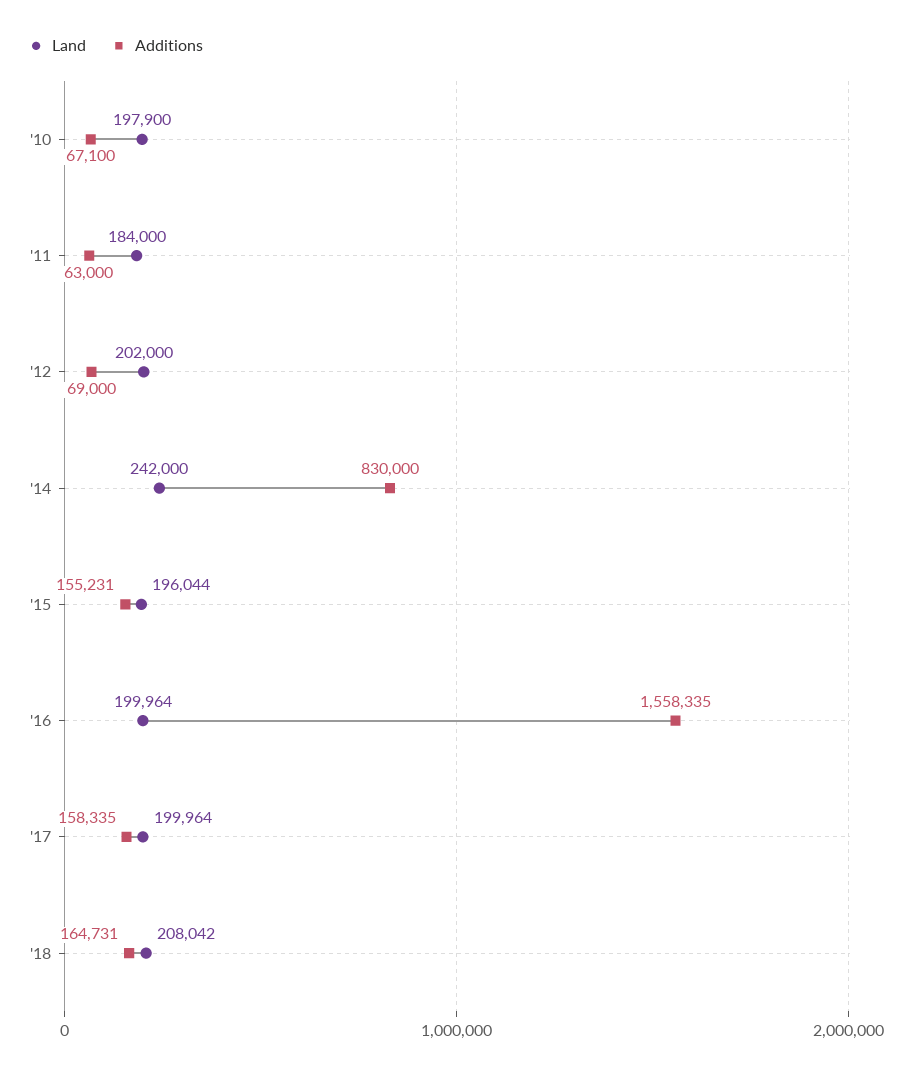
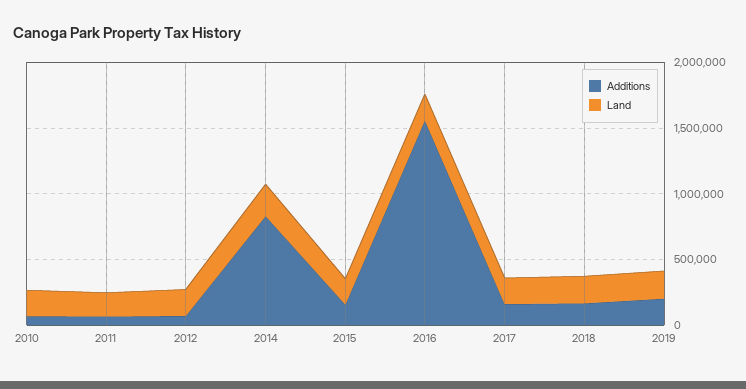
Additions, 2019: none -> 200000
Land, 2019: none -> 200000

